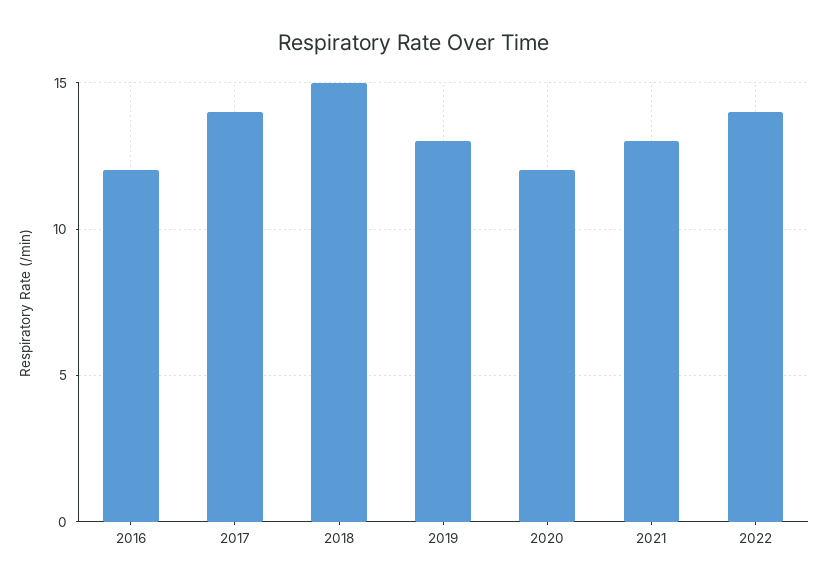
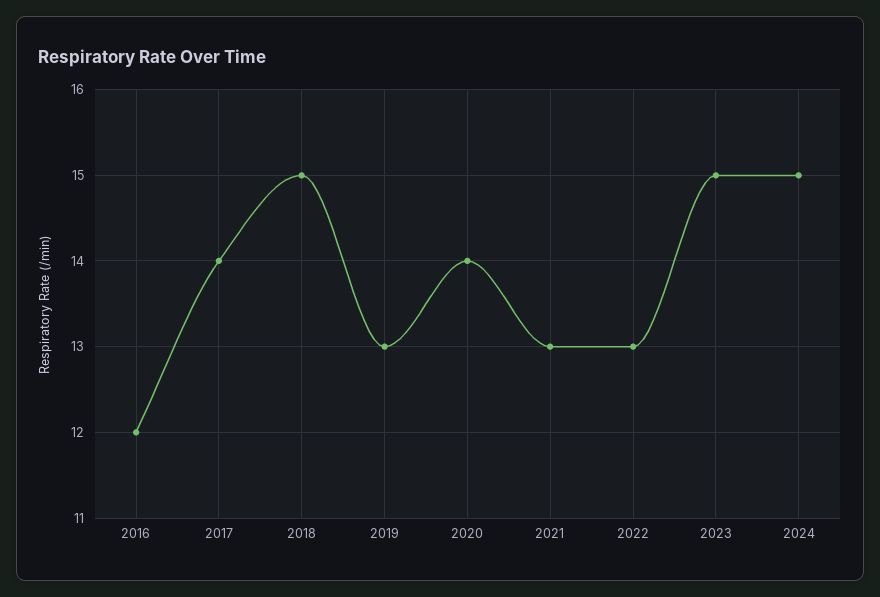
2020: 12 -> 14
2022: 14 -> 13
2023: none -> 15
2024: none -> 15

